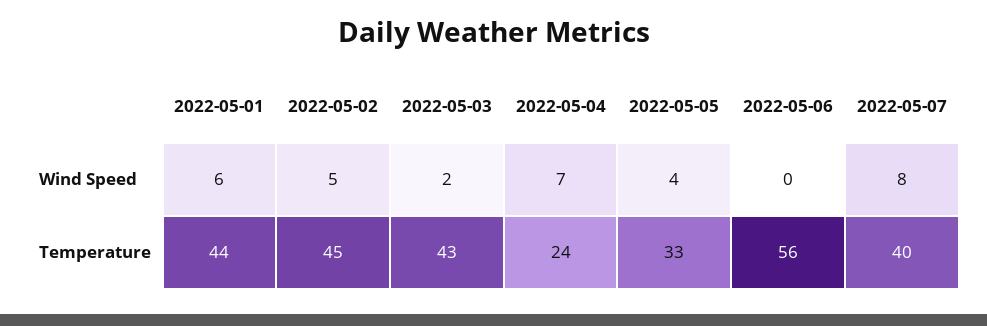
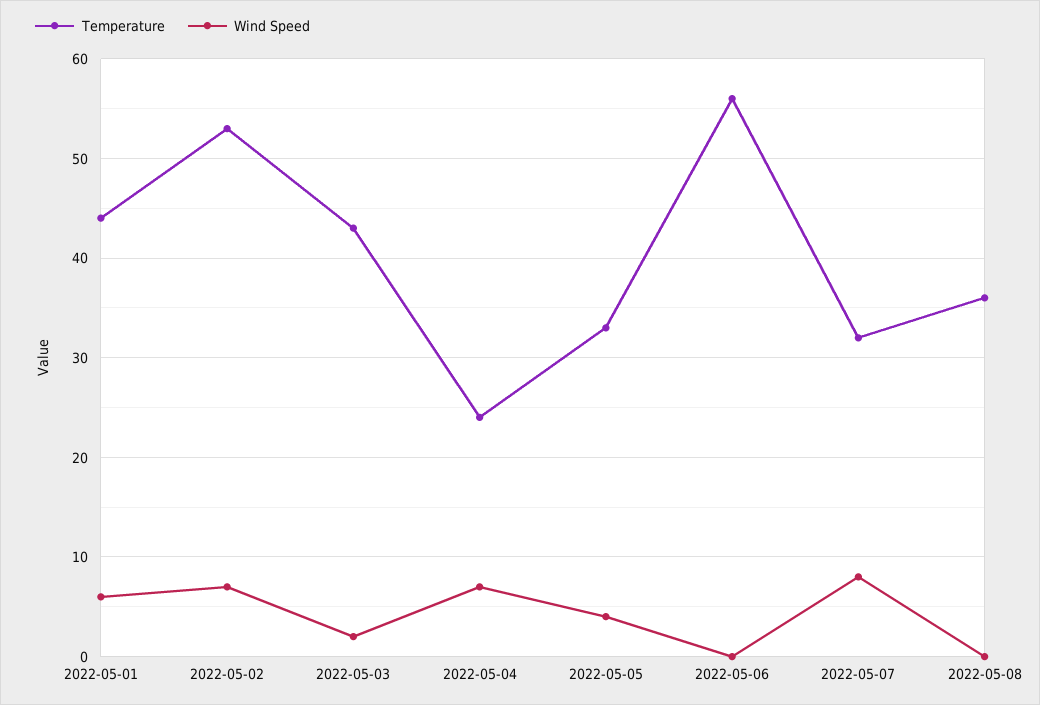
Wind Speed, 2022-05-02: 5 -> 7
Temperature, 2022-05-02: 45 -> 53
Temperature, 2022-05-07: 40 -> 32
Temperature, 2022-05-08: none -> 36
Wind Speed, 2022-05-08: none -> 0

